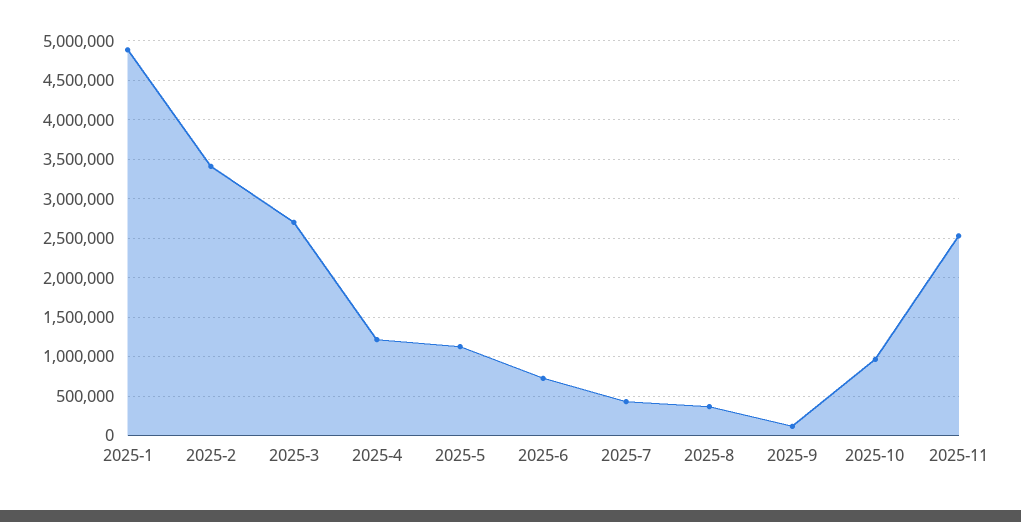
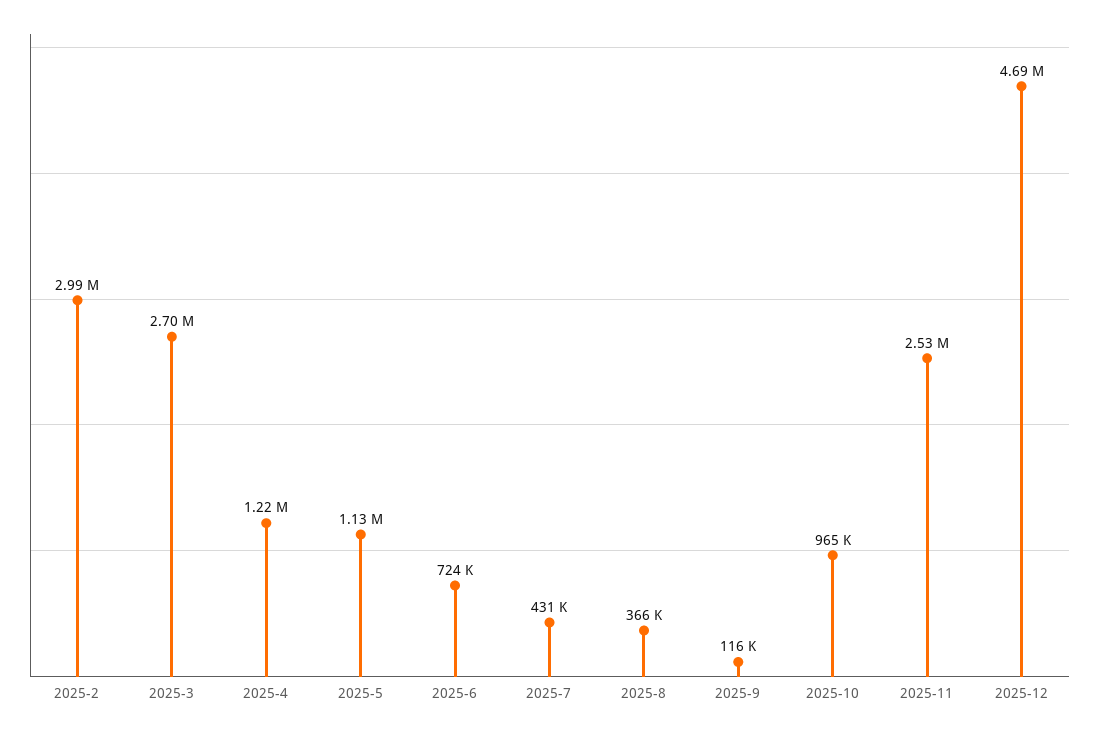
2025-1: 4900000 -> none
2025-2: 3400000 -> 2990000
2025-12: none -> 4690000

